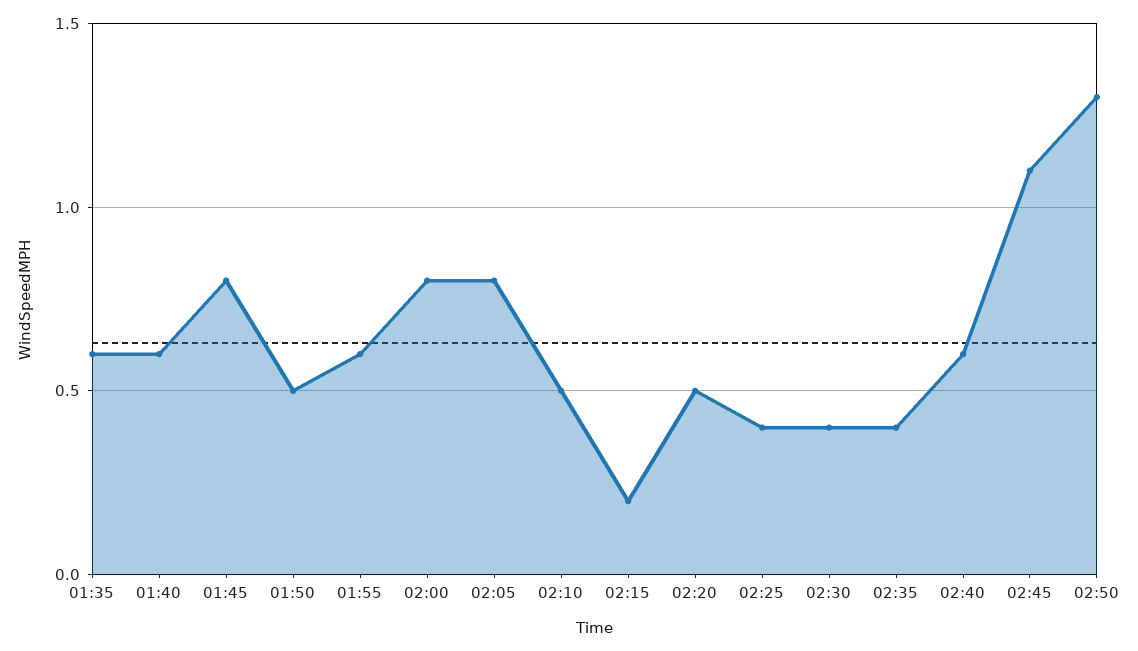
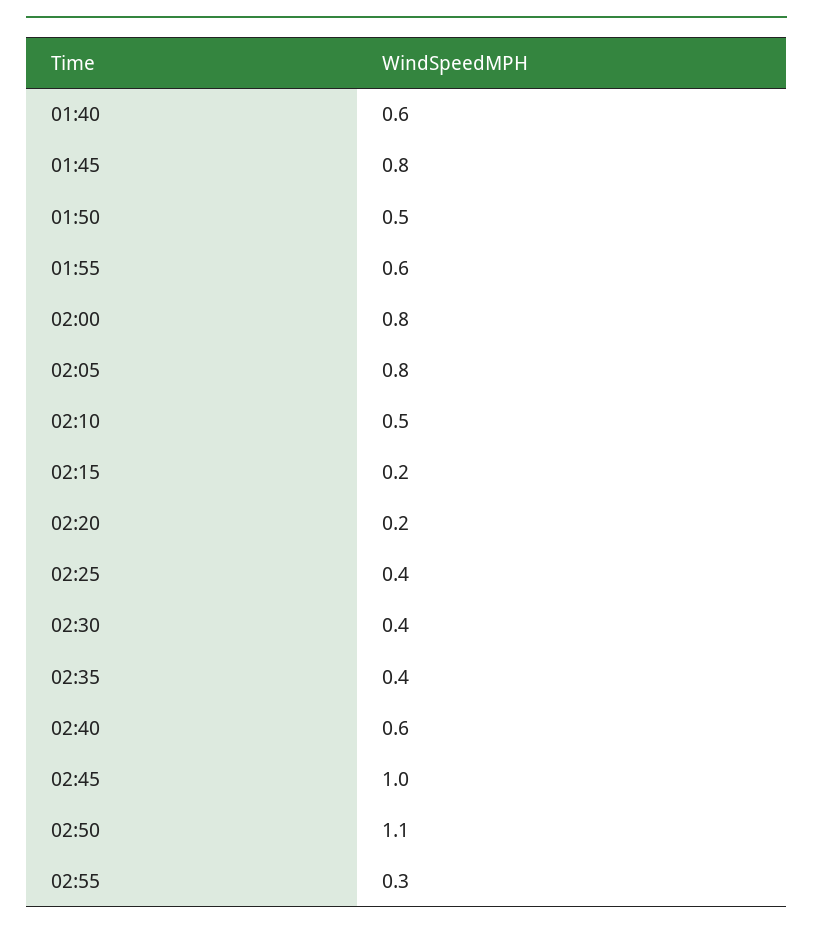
01:35: 0.6 -> none
02:20: 0.5 -> 0.2
02:45: 1.1 -> 1
02:50: 1.3 -> 1.1
02:55: none -> 0.3

